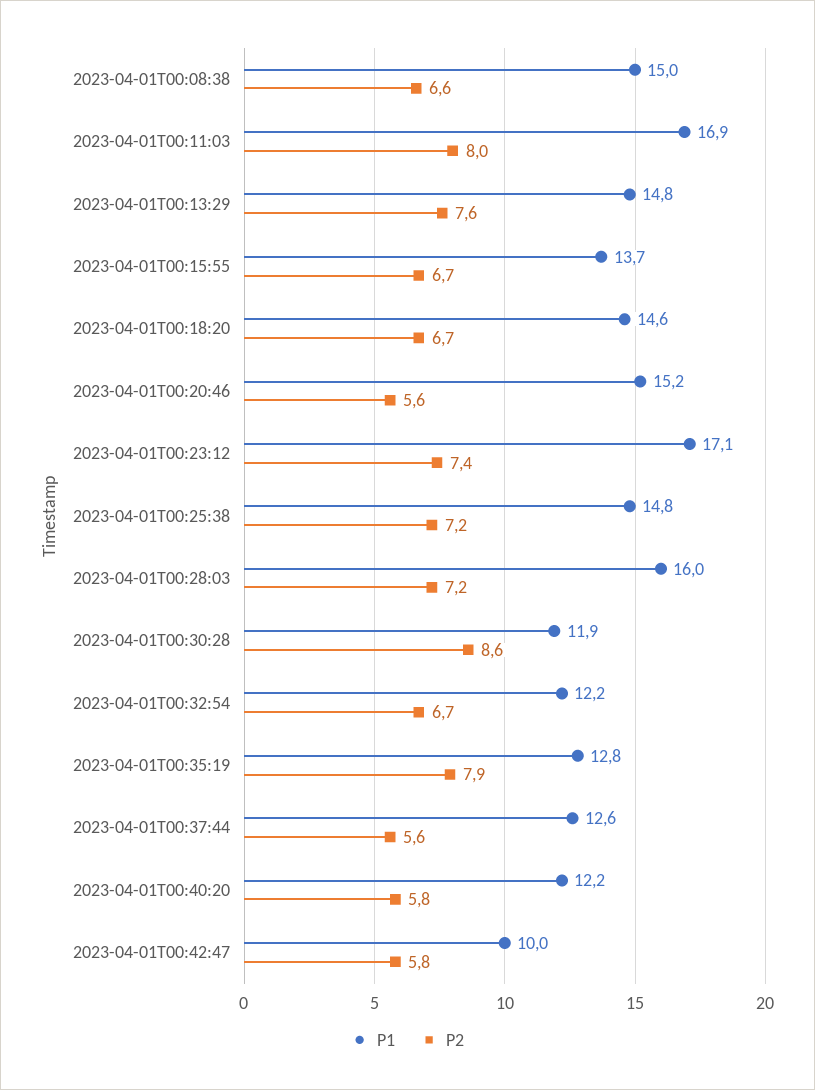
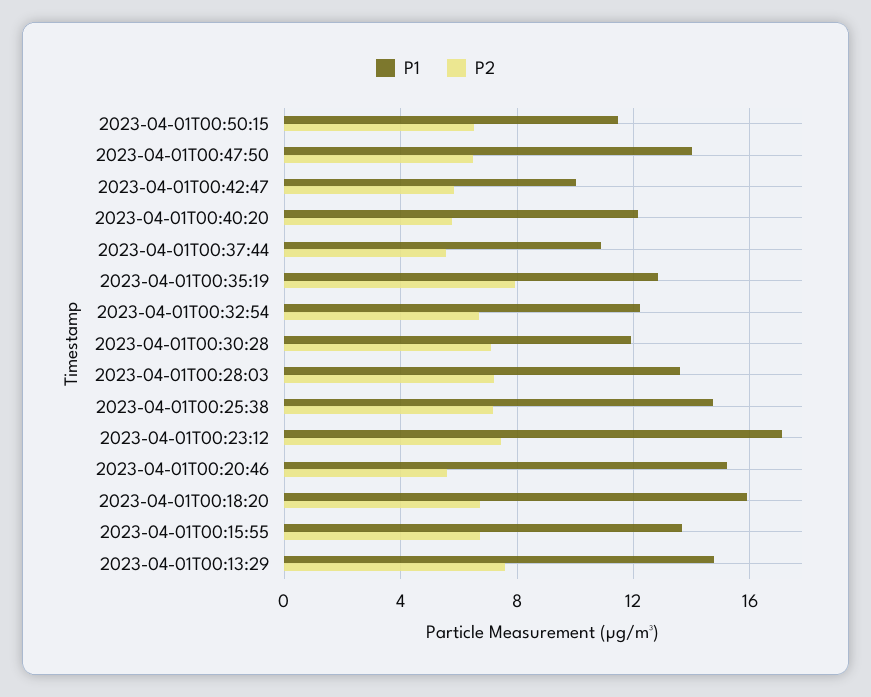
P1, 2023-04-01T00:08:38: 15 -> none
P2, 2023-04-01T00:08:38: 6.6 -> none
P1, 2023-04-01T00:11:03: 16.9 -> none
P2, 2023-04-01T00:11:03: 8 -> none
P1, 2023-04-01T00:18:20: 14.6 -> 16
P1, 2023-04-01T00:28:03: 16 -> 13.5
P2, 2023-04-01T00:30:28: 8.6 -> 7
P1, 2023-04-01T00:37:44: 12.6 -> 11
P1, 2023-04-01T00:50:15: none -> 11.5
P2, 2023-04-01T00:50:15: none -> 6.5
P1, 2023-04-01T00:47:50: none -> 14
P2, 2023-04-01T00:47:50: none -> 6.5

